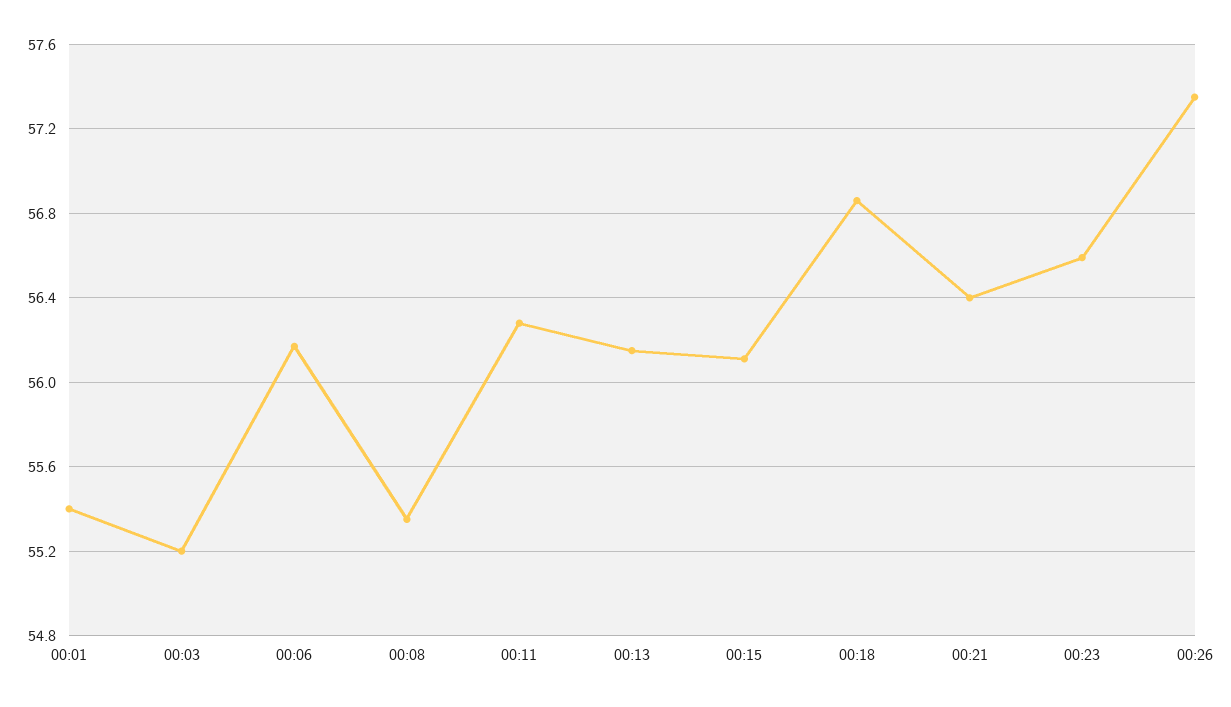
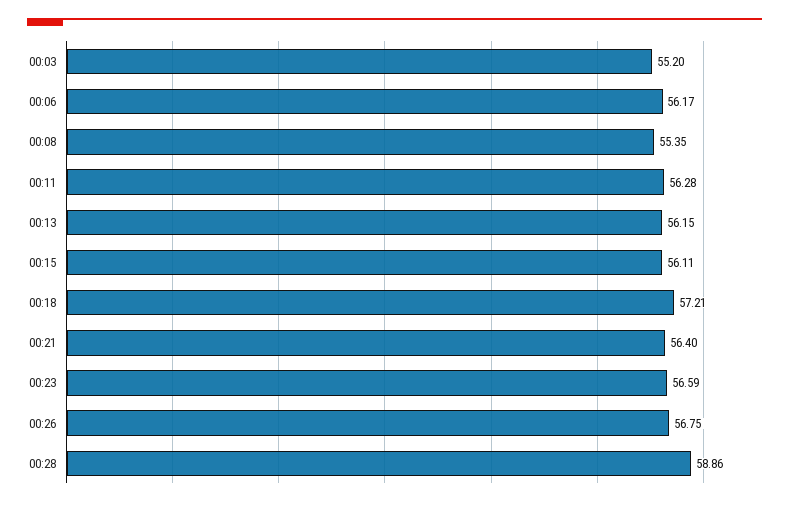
00:01: 55.4 -> none
00:18: 56.85 -> 57.21
00:26: 57.35 -> 56.75
00:28: none -> 58.86

